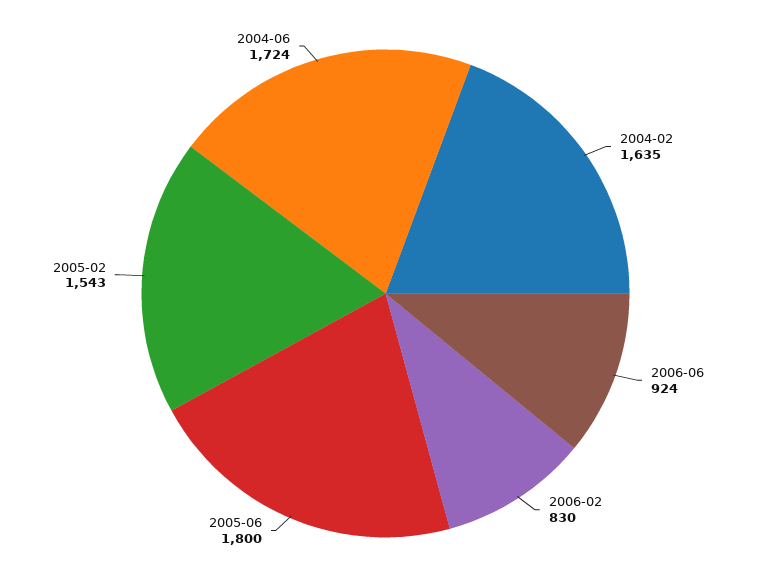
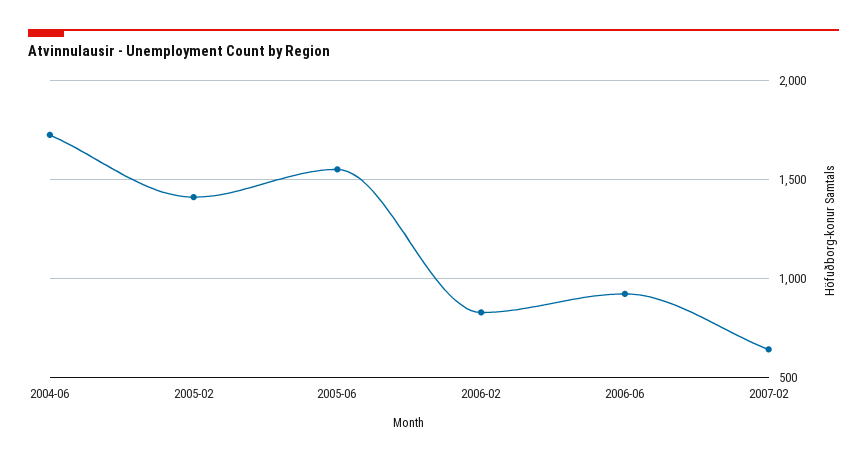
2004-02: 1635 -> none
2005-06: 1800 -> 1550
2005-02: 1543 -> 1400
2007-02: none -> 650

